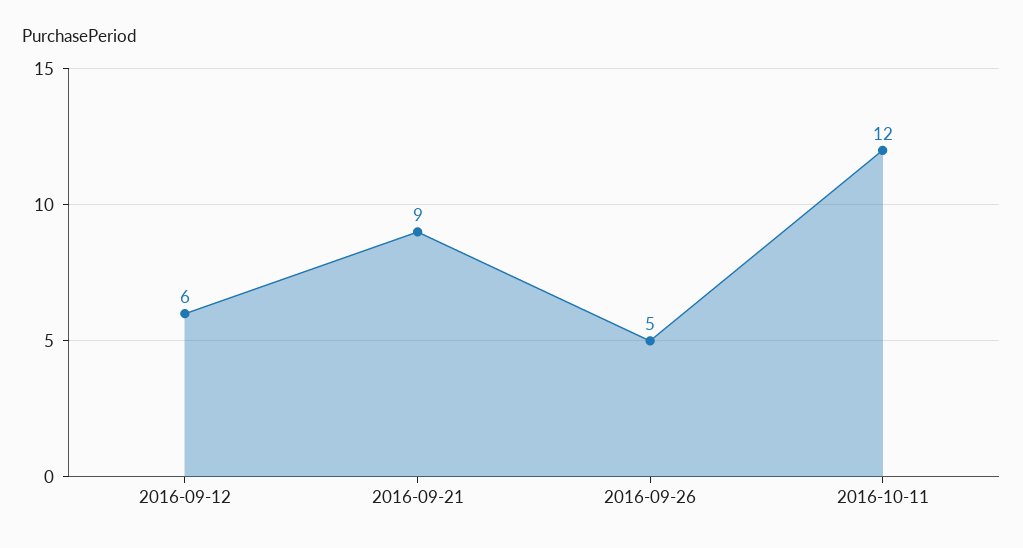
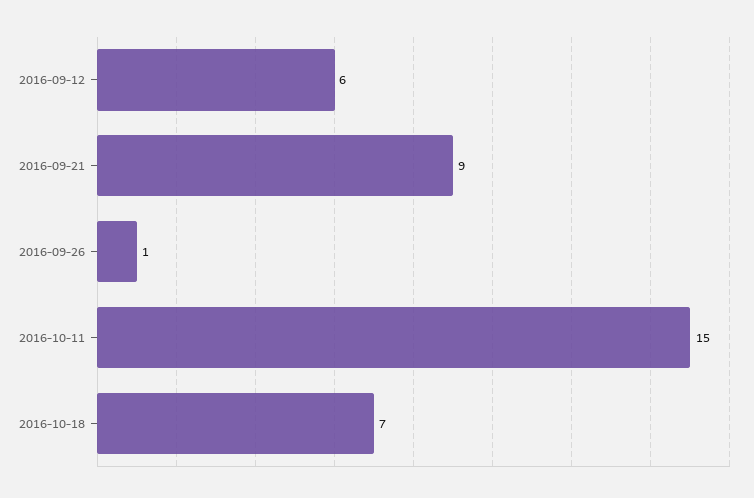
2016-09-26: 5 -> 1
2016-10-11: 12 -> 15
2016-10-18: none -> 7

